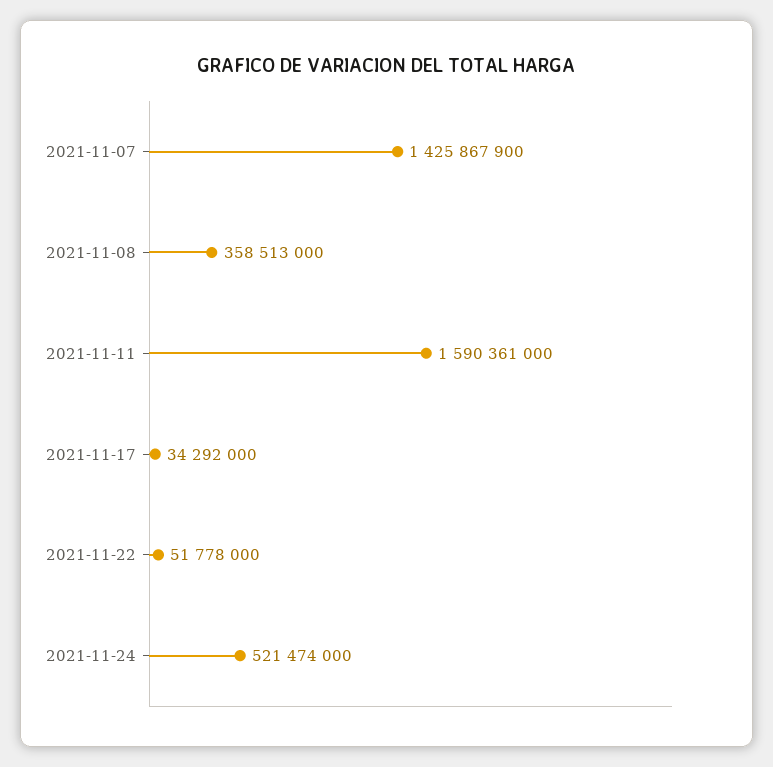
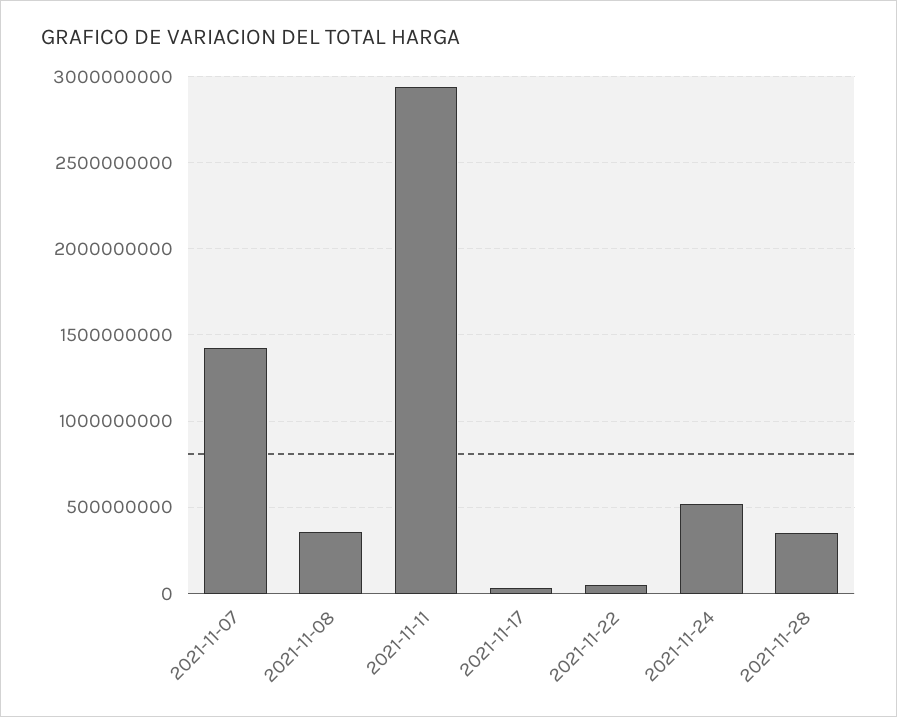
2021-11-11: 1590361000 -> 2950000000
2021-11-28: none -> 350000000

